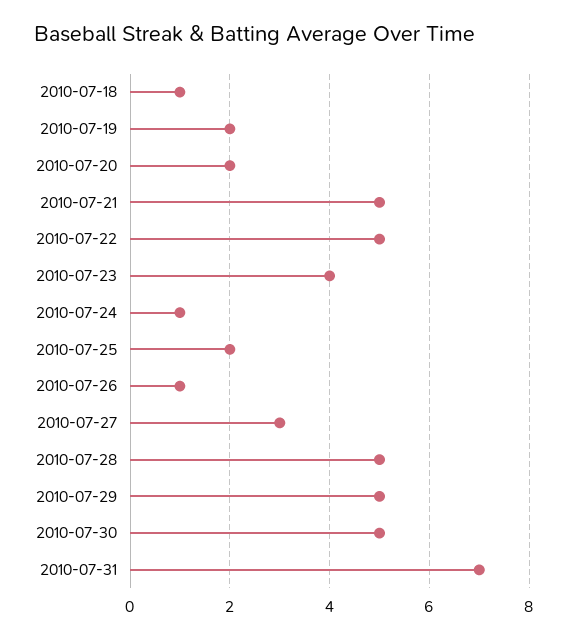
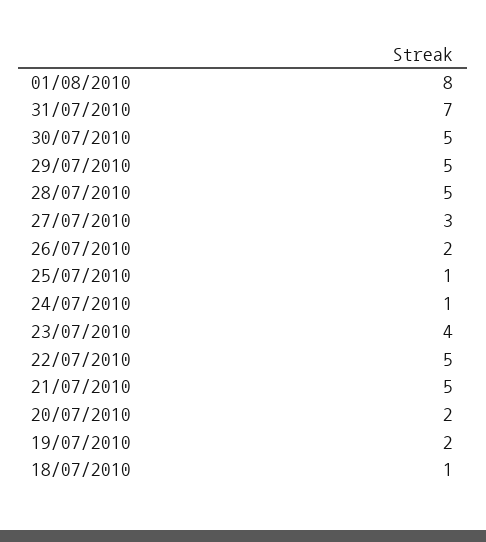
2010-07-25: 2 -> 1
2010-07-26: 1 -> 2
01/08/2010: none -> 8

